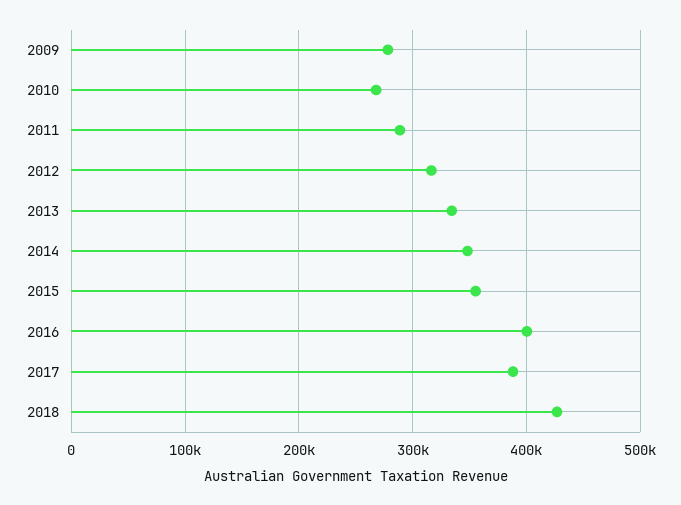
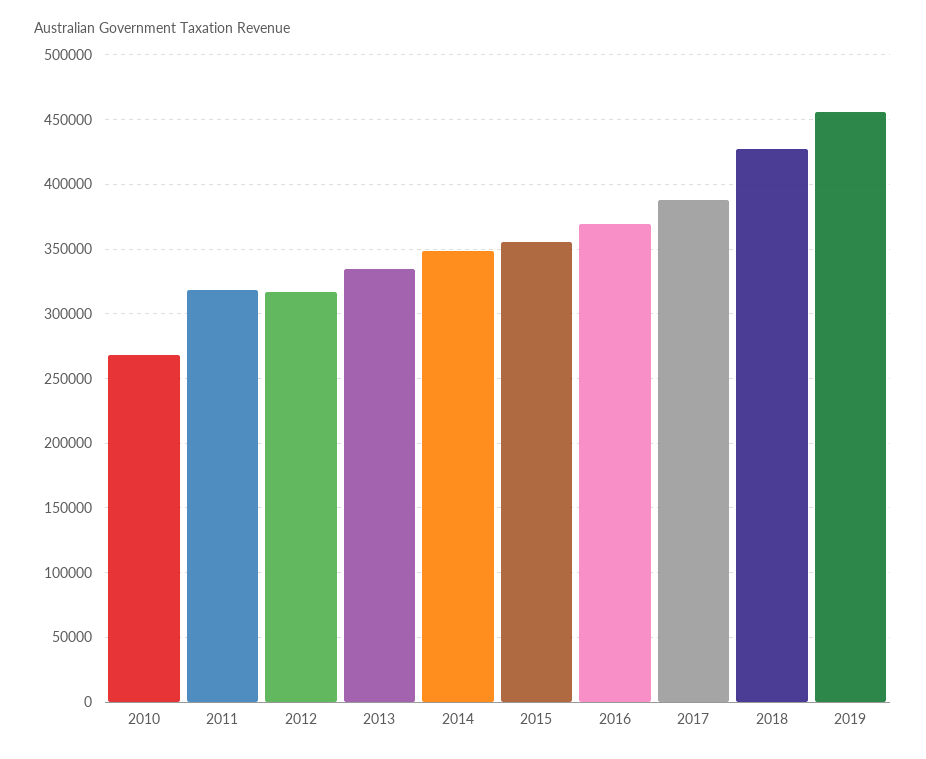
2009: 280000 -> none
2011: 290000 -> 320000
2016: 400000 -> 370000
2019: none -> 455000

